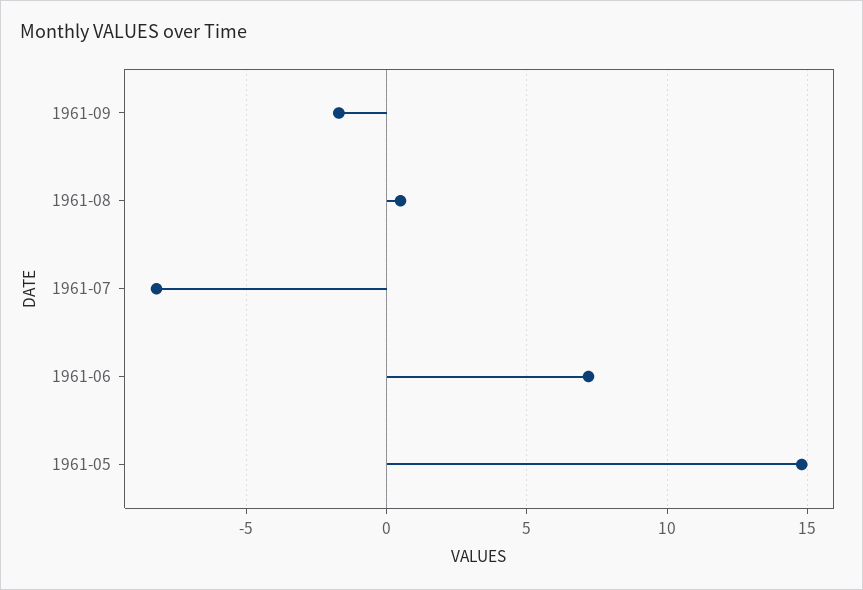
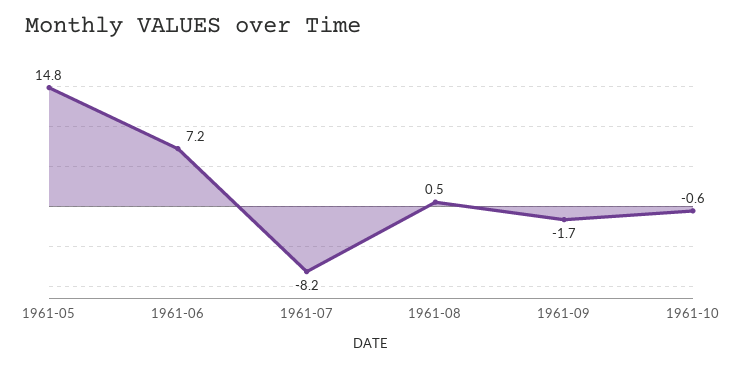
1961-10: none -> -0.6

